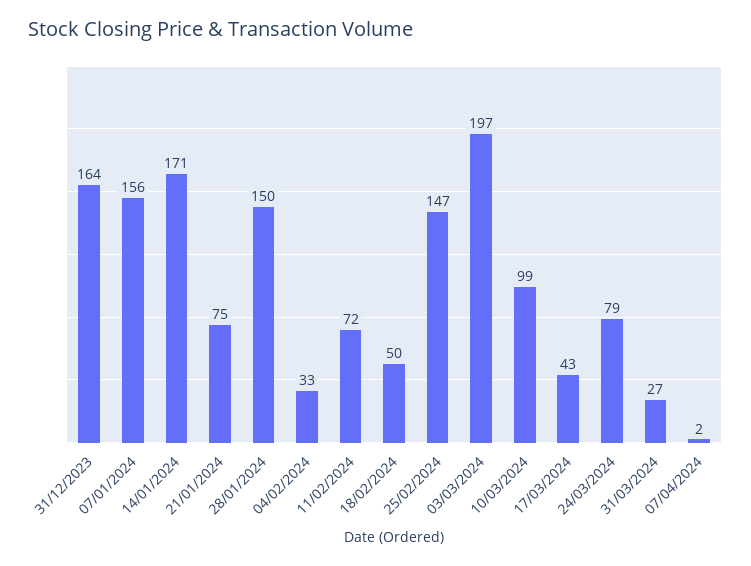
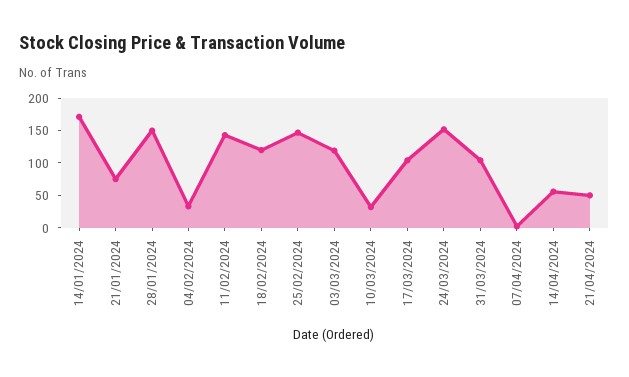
31/12/2023: 164 -> none
07/01/2024: 156 -> none
11/02/2024: 72 -> 150
18/02/2024: 50 -> 125
03/03/2024: 197 -> 125
10/03/2024: 99 -> 25
17/03/2024: 43 -> 100
24/03/2024: 79 -> 150
31/03/2024: 27 -> 100
14/04/2024: none -> 50
21/04/2024: none -> 50

